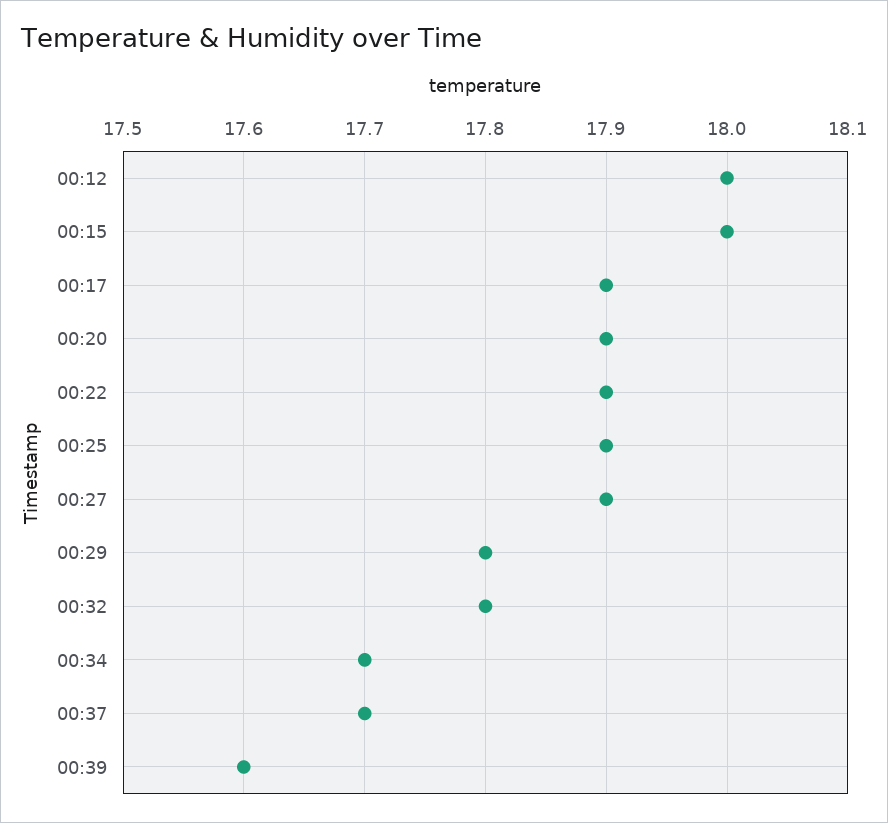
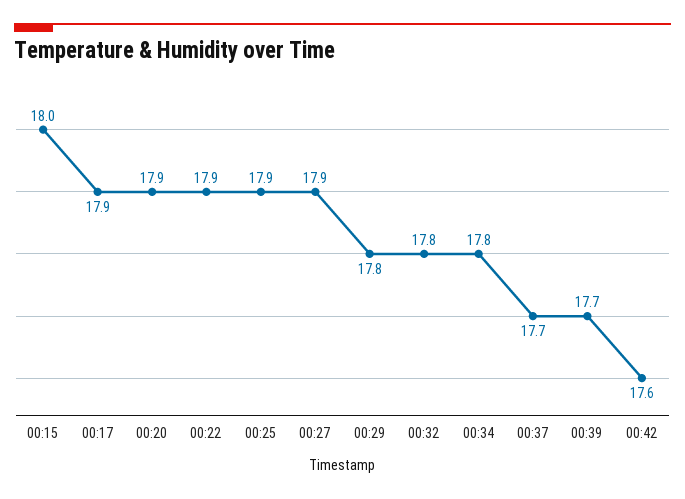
00:12: 18 -> none
00:34: 17.7 -> 17.8
00:39: 17.6 -> 17.7
00:42: none -> 17.6

